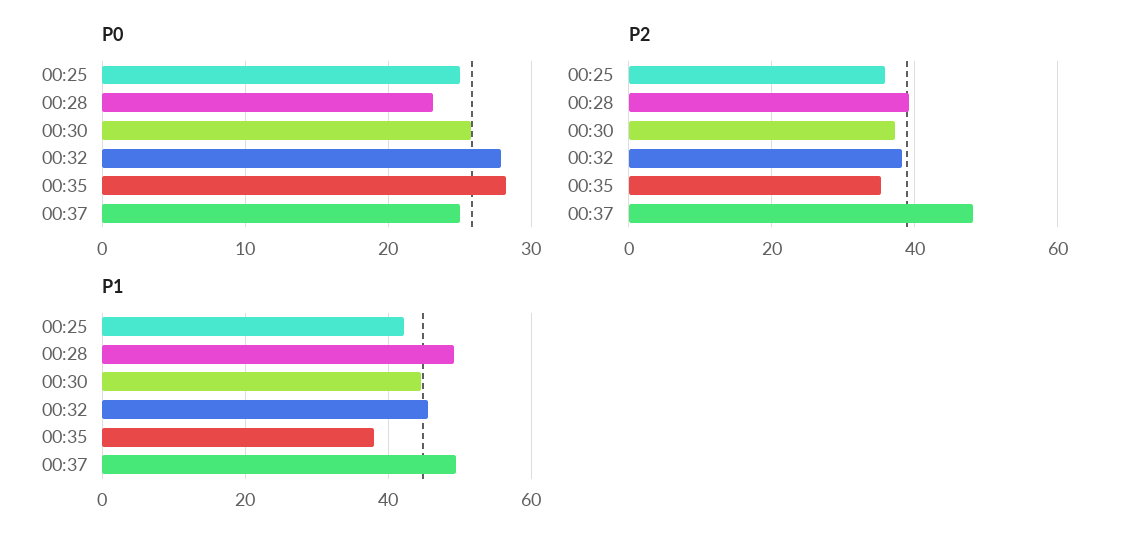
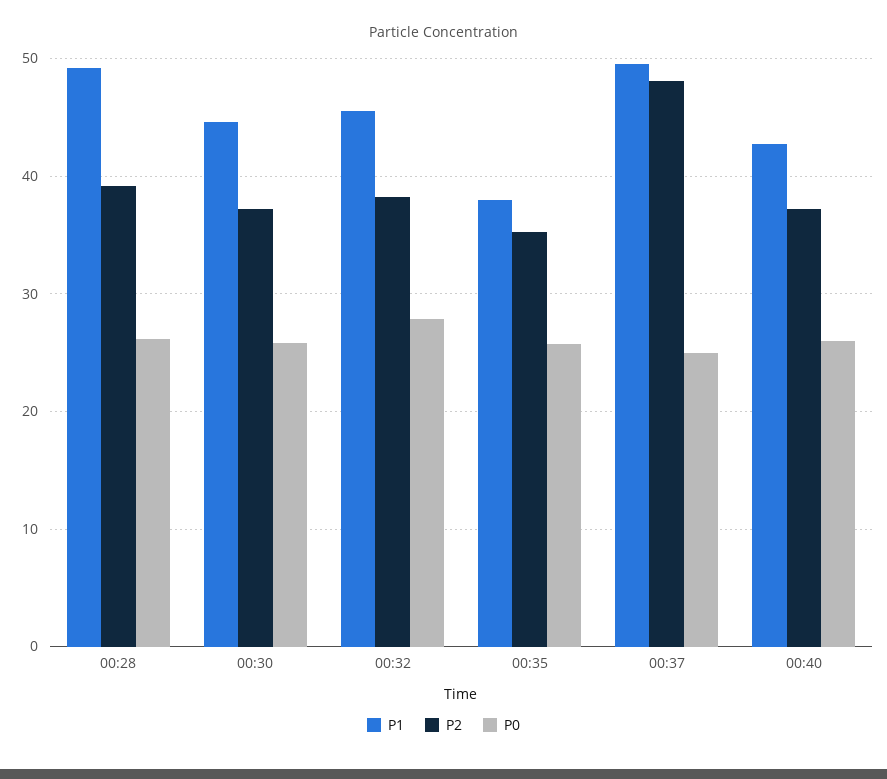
P0, 00:25: 25 -> none
P0, 00:28: 23 -> 26
P0, 00:35: 28 -> 26
P2, 00:25: 36 -> none
P1, 00:25: 42 -> none
P1, 00:40: none -> 43
P2, 00:40: none -> 37
P0, 00:40: none -> 26

